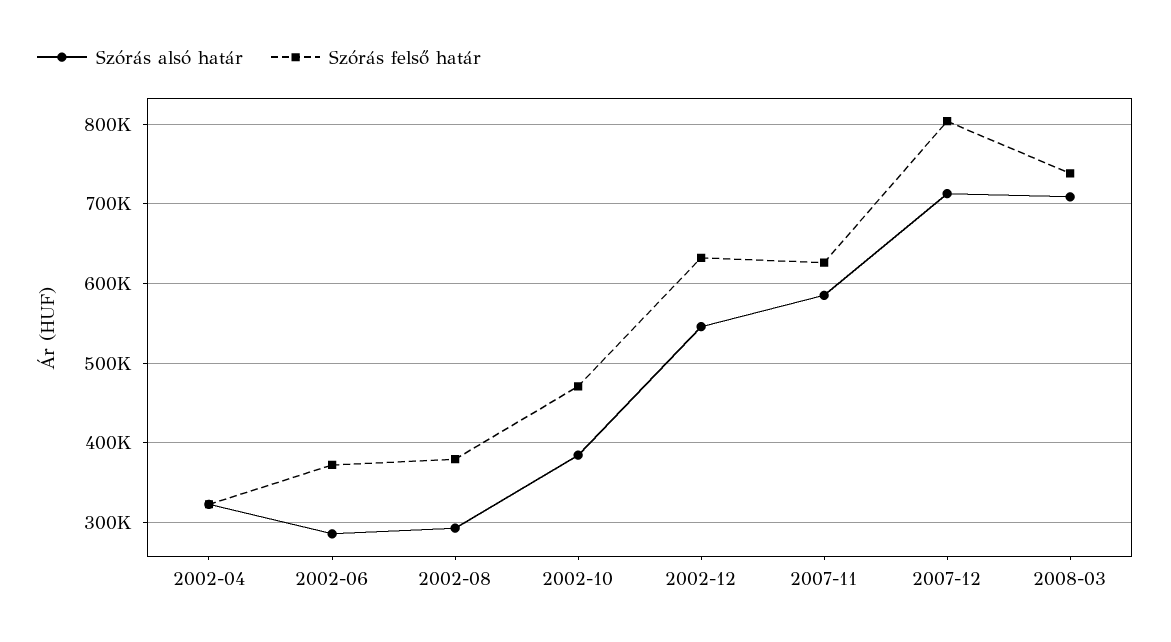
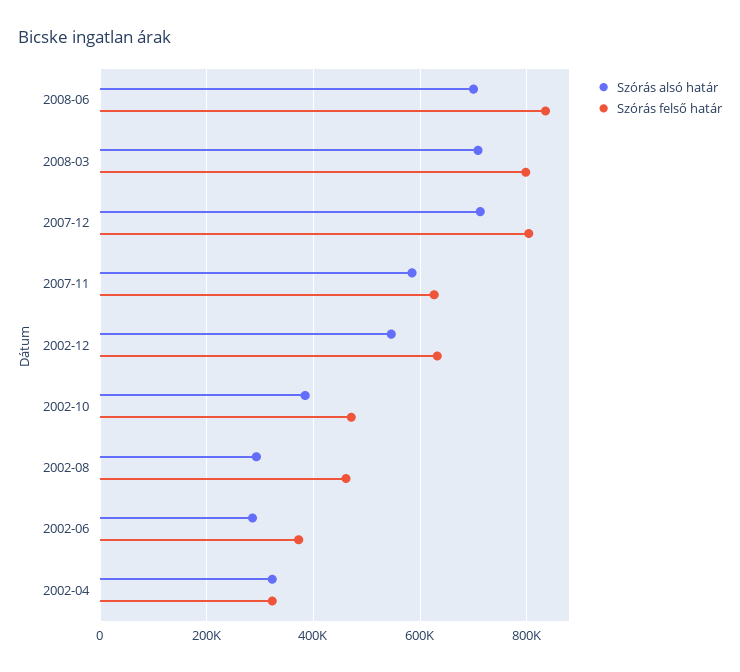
Szórás felső határ, 2002-08: 380000 -> 460000
Szórás felső határ, 2008-03: 740000 -> 800000
Szórás alsó határ, 2008-06: none -> 700000
Szórás felső határ, 2008-06: none -> 840000

